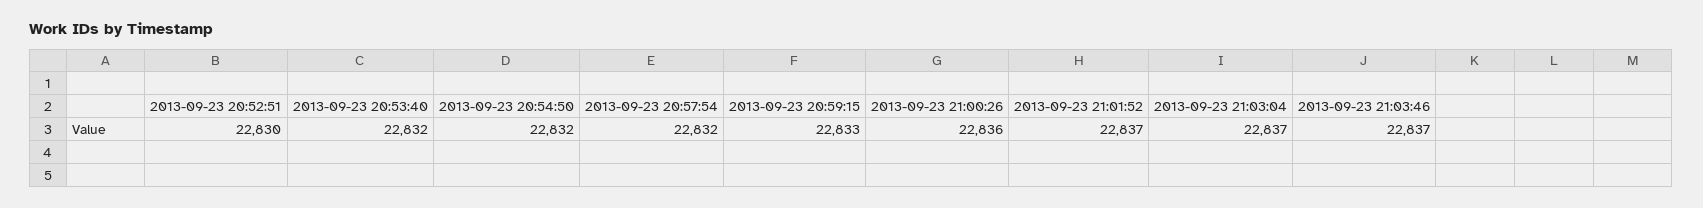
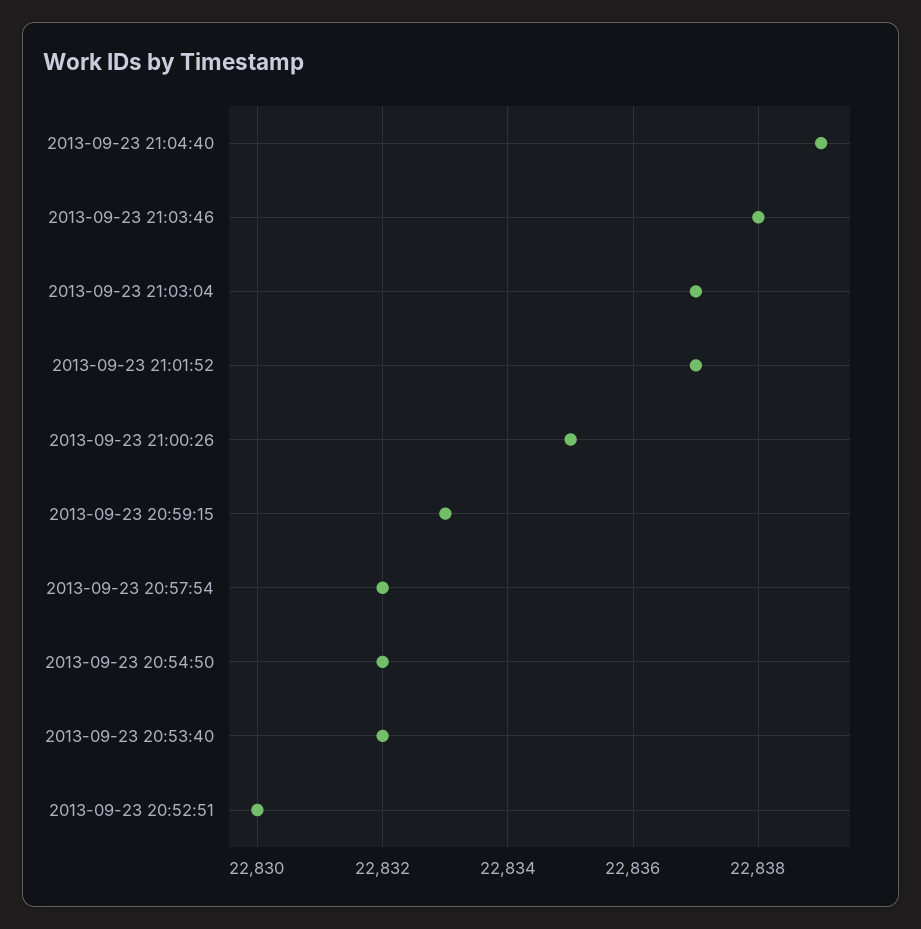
2013-09-23 21:00:26: 22836 -> 22835
2013-09-23 21:03:46: 22837 -> 22838
2013-09-23 21:04:40: none -> 22839

